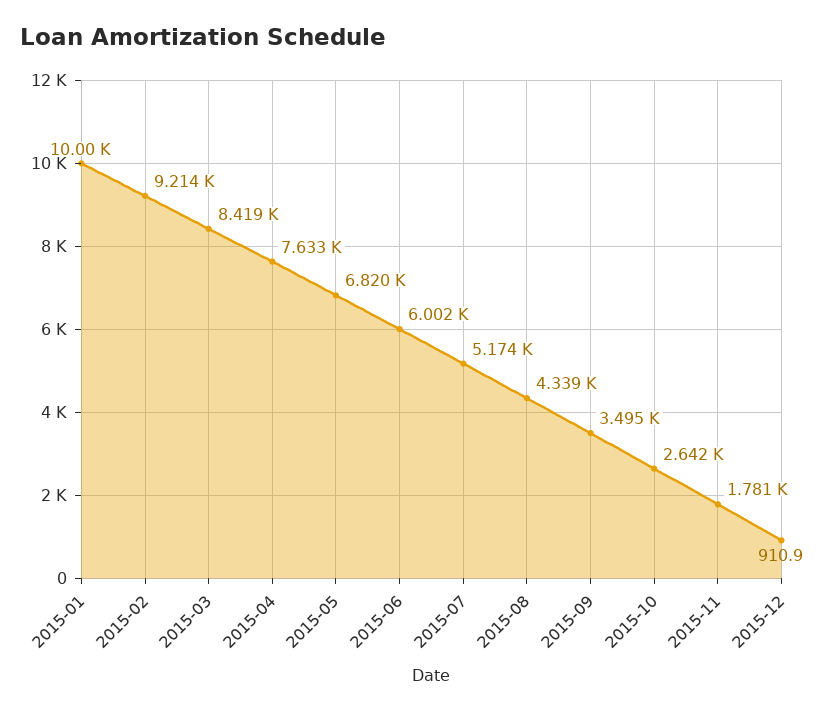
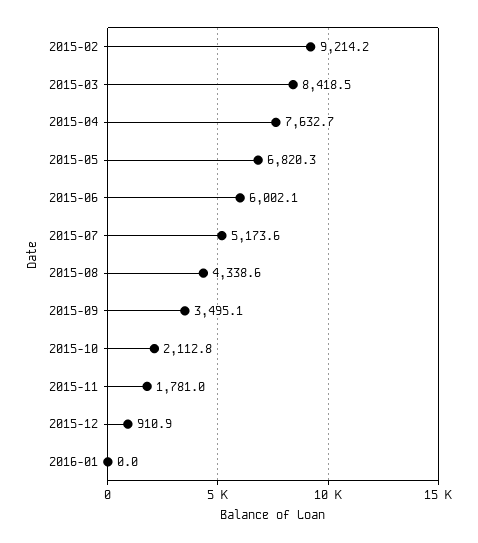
2015-01: 10000 -> none
2015-10: 2642 -> 2112.8
2016-01: none -> 0

